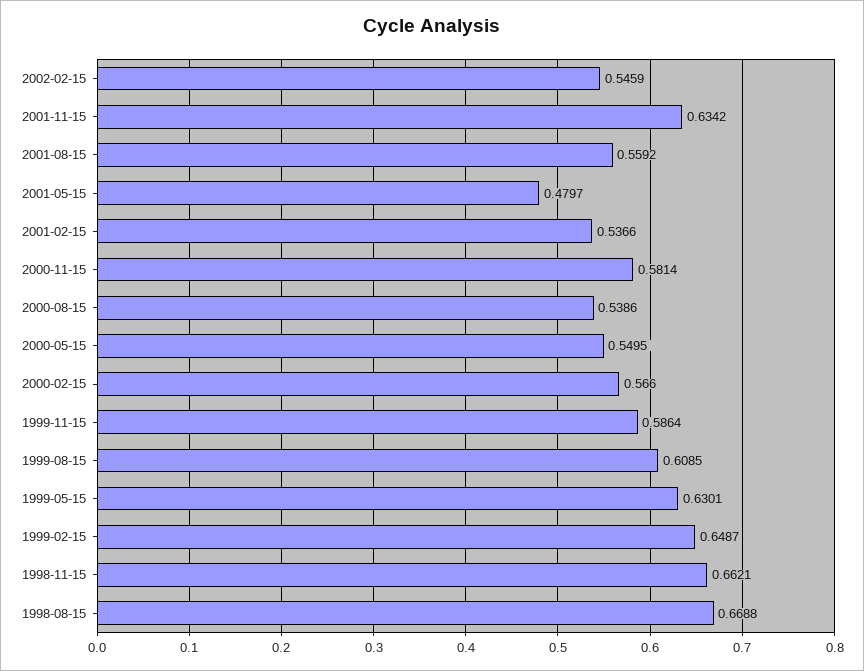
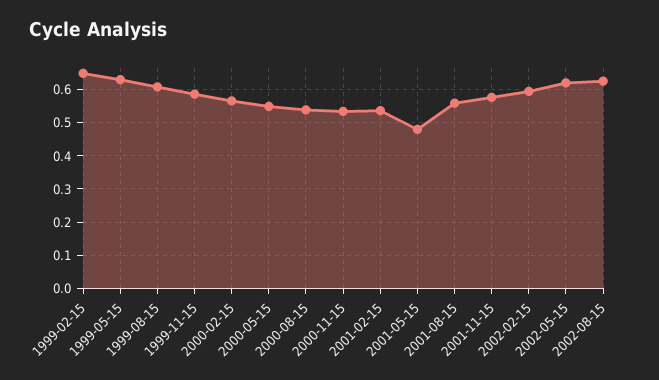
2002-02-15: 0.5459 -> 0.6
2001-11-15: 0.6342 -> 0.58
2000-11-15: 0.5814 -> 0.54
1998-11-15: 0.6621 -> none
1998-08-15: 0.6688 -> none
2002-05-15: none -> 0.62
2002-08-15: none -> 0.62

